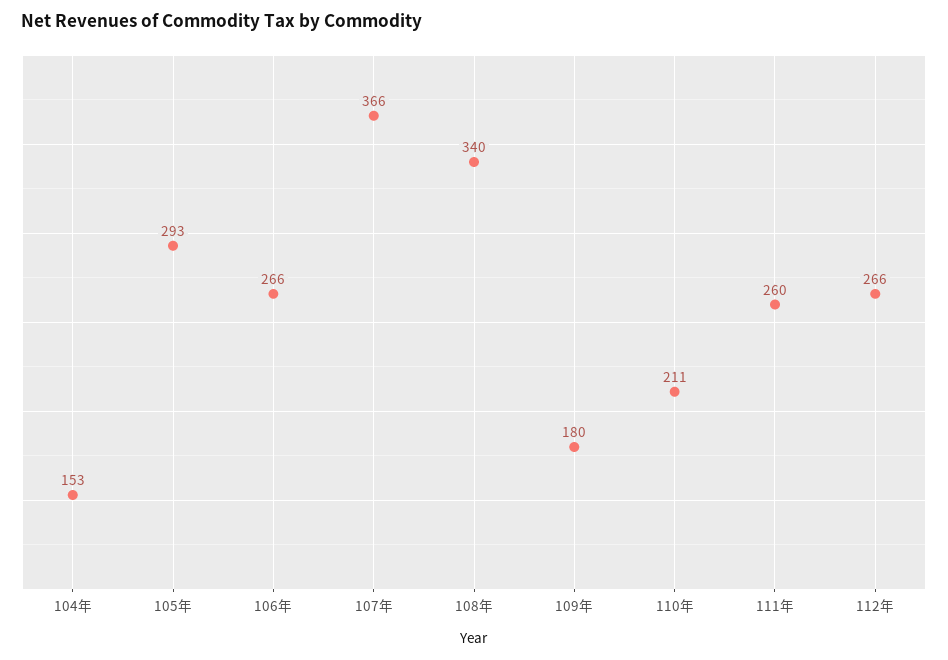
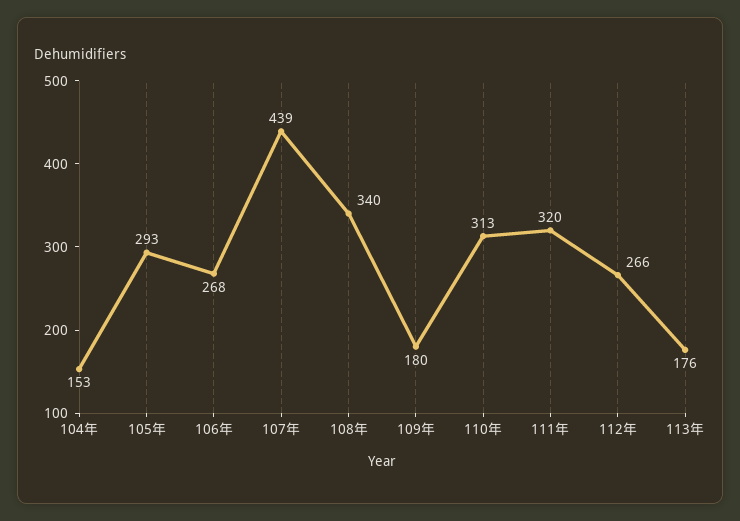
106年: 266 -> 268
107年: 366 -> 439
110年: 211 -> 313
111年: 260 -> 320
113年: none -> 176

